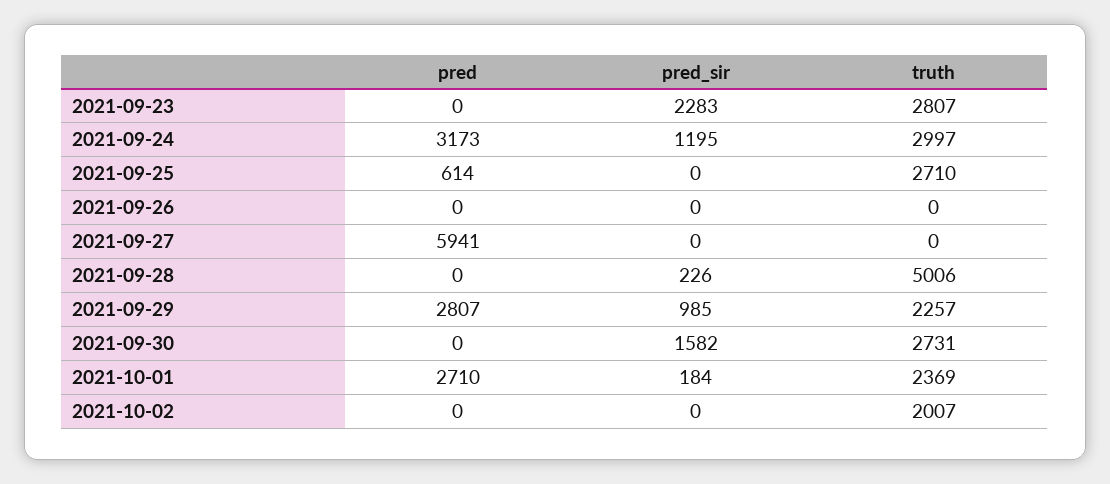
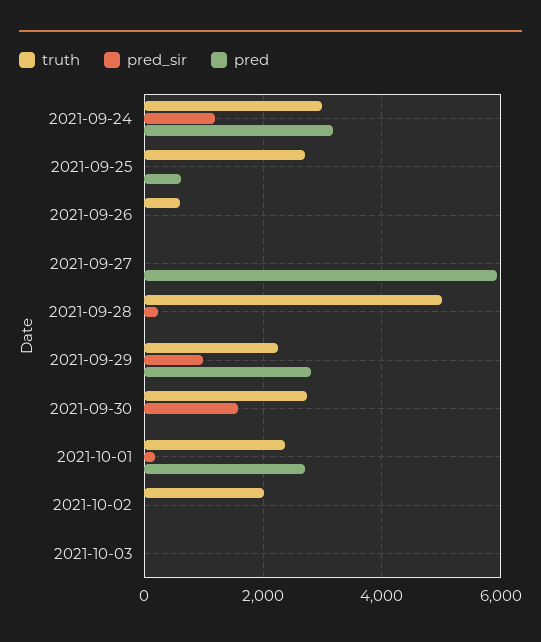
pred, 2021-09-23: 0 -> none
pred_sir, 2021-09-23: 2283 -> none
truth, 2021-09-23: 2807 -> none
truth, 2021-09-26: 0 -> 600
truth, 2021-10-03: none -> 0
pred_sir, 2021-10-03: none -> 0
pred, 2021-10-03: none -> 0

